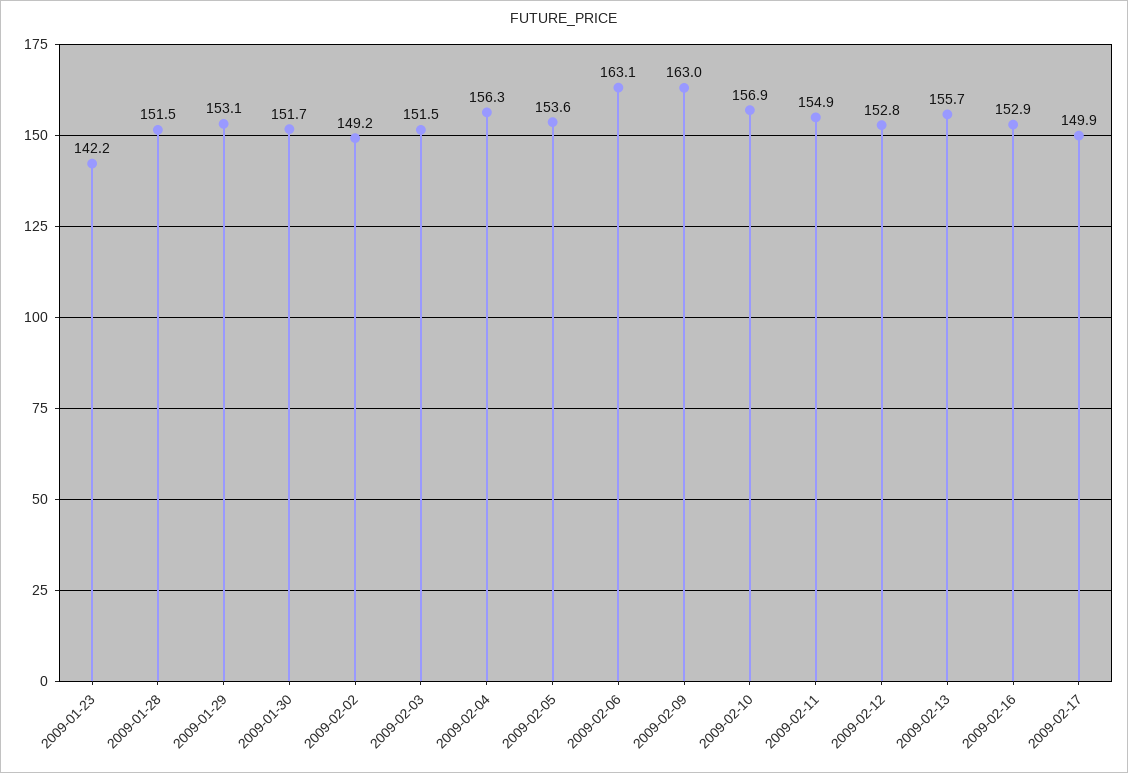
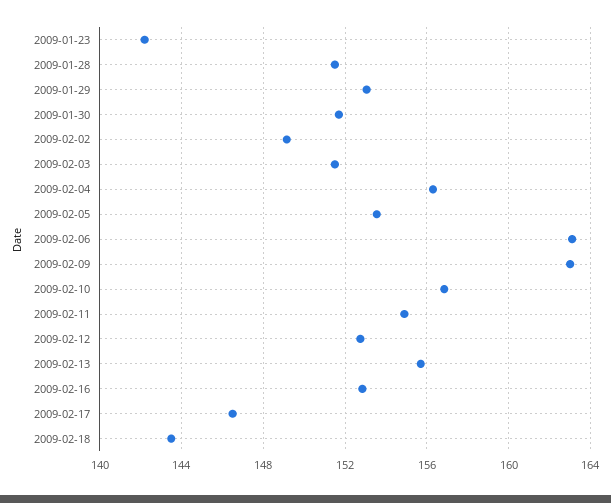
2009-02-17: 149.9 -> 146.5
2009-02-18: none -> 143.5

